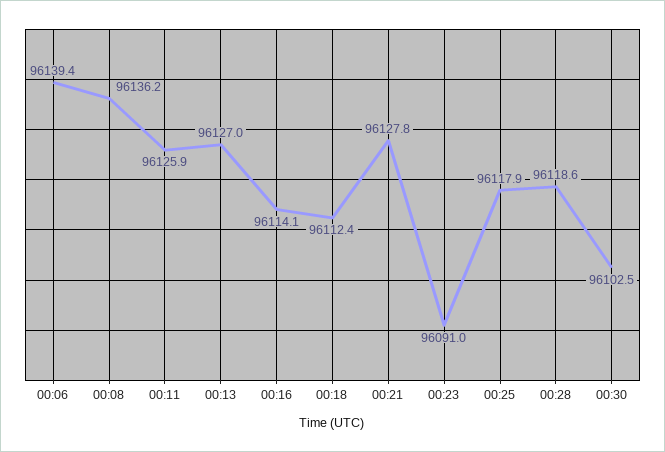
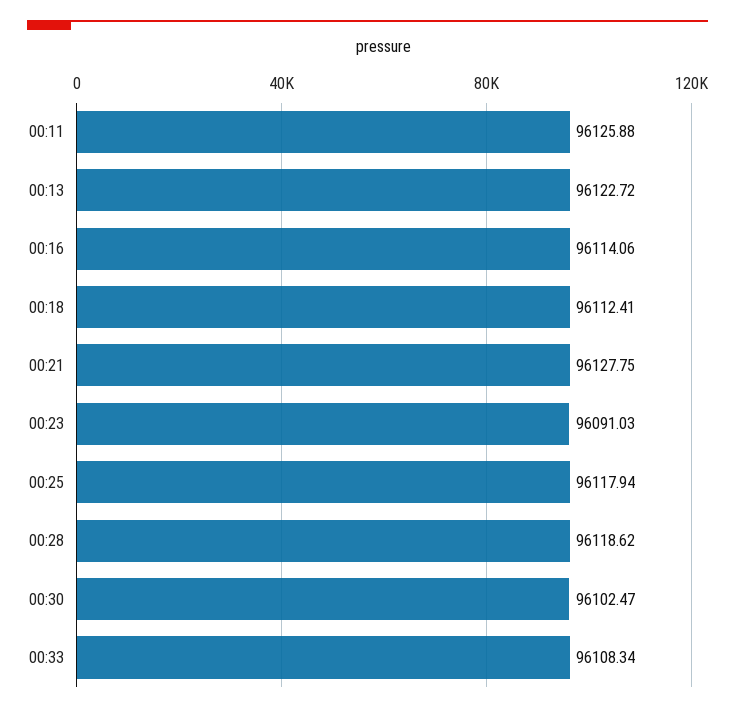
00:06: 96139.4 -> none
00:08: 96136.2 -> none
00:13: 96127 -> 96122.72
00:33: none -> 96108.34

